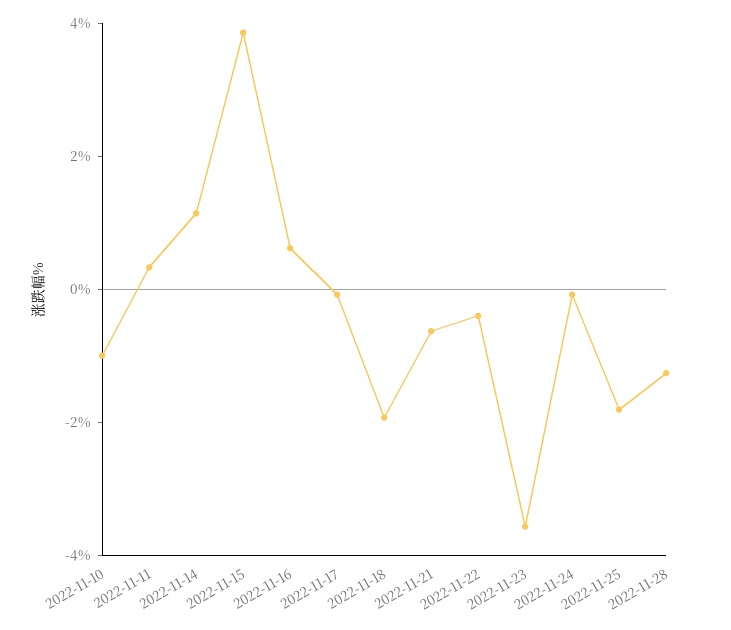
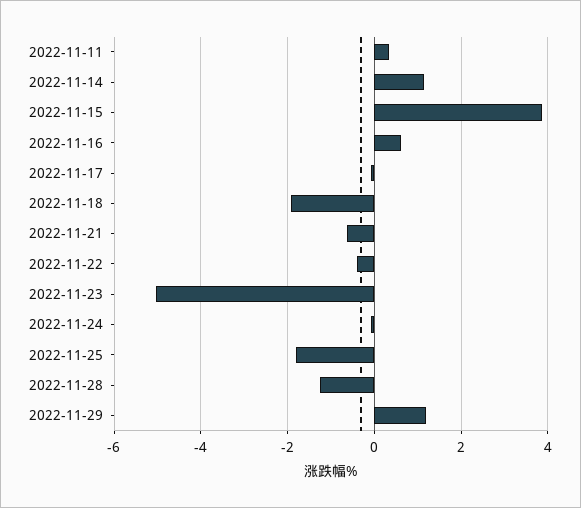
2022-11-10: -1 -> none
2022-11-23: -3.5 -> -5
2022-11-29: none -> 1.2

